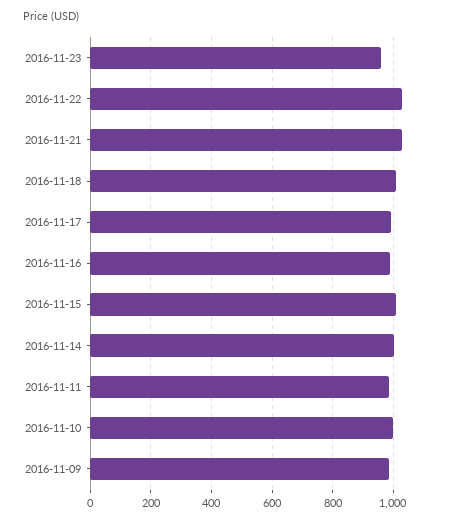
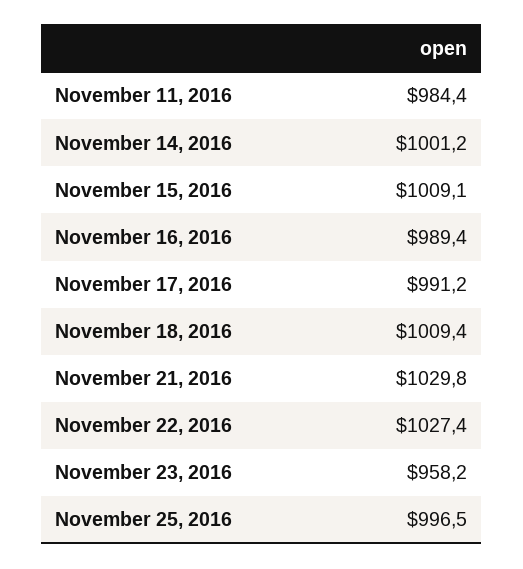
2016-11-10: 1000 -> none
2016-11-09: 980 -> none
November 25, 2016: none -> 996.5

